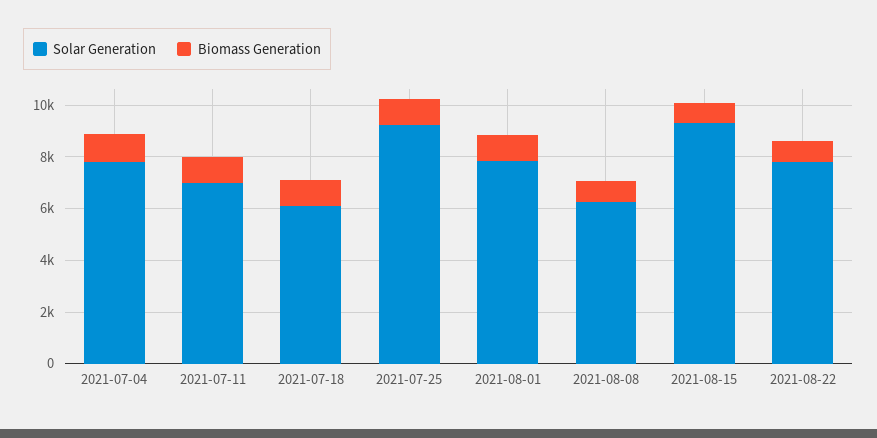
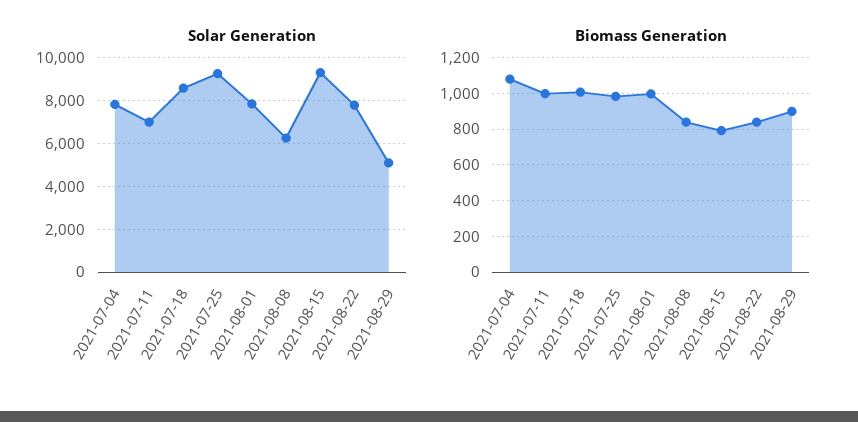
Solar Generation, 2021-07-18: 6000 -> 8500
Solar Generation, 2021-08-29: none -> 5000
Biomass Generation, 2021-08-29: none -> 900

